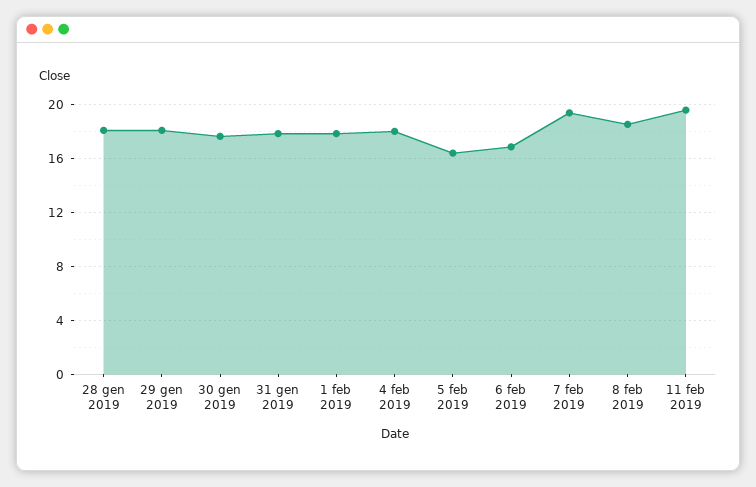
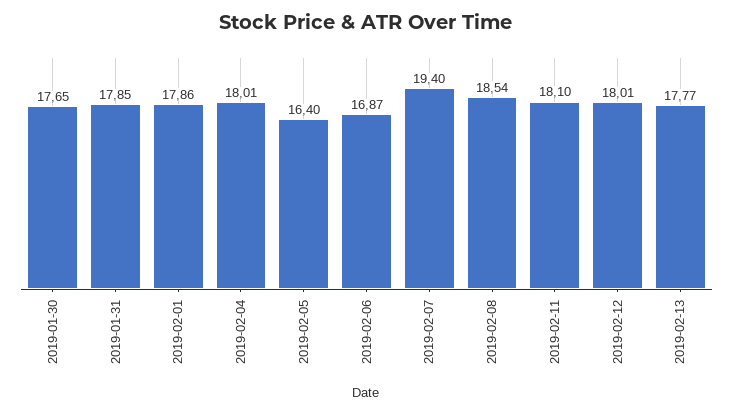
28 gen 2019: 18 -> none
29 gen 2019: 18 -> none
11 feb 2019: 19.5 -> 18.1
2019-02-12: none -> 18.01
2019-02-13: none -> 17.77

